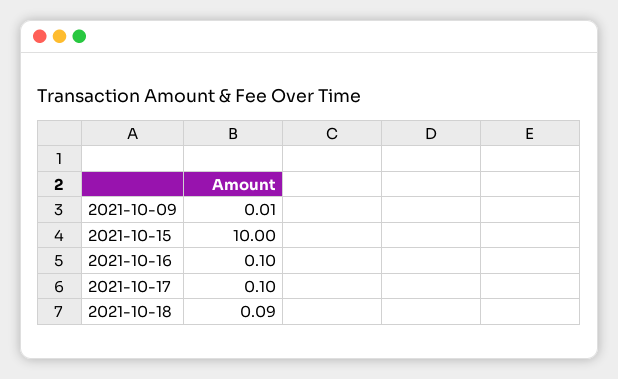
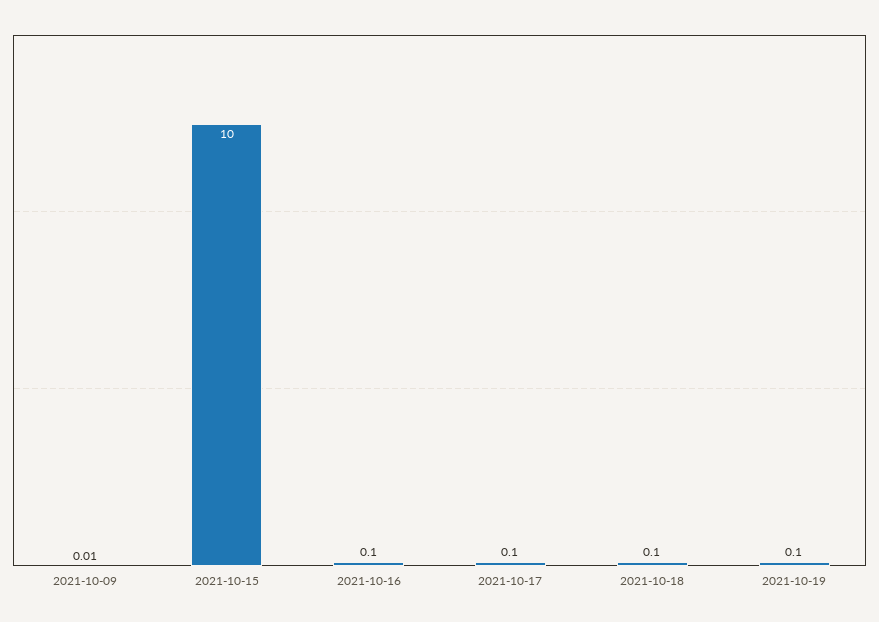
2021-10-18: 0.09 -> 0.1
2021-10-19: none -> 0.1

